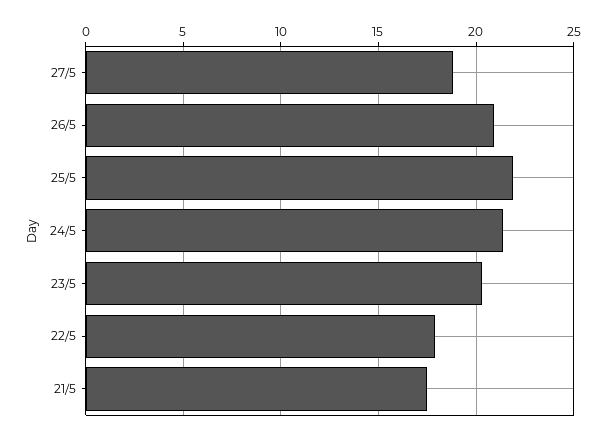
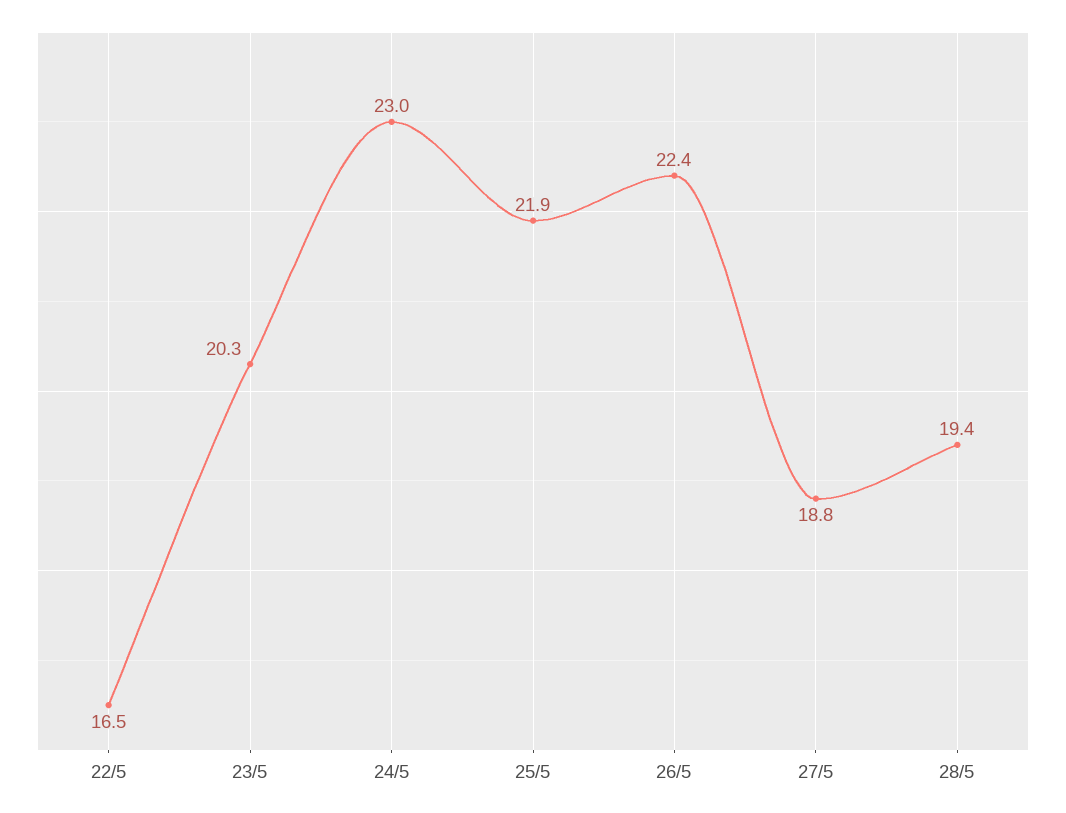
26/5: 21 -> 22.4
24/5: 21.5 -> 23
22/5: 18 -> 16.5
21/5: 17.5 -> none
28/5: none -> 19.4

